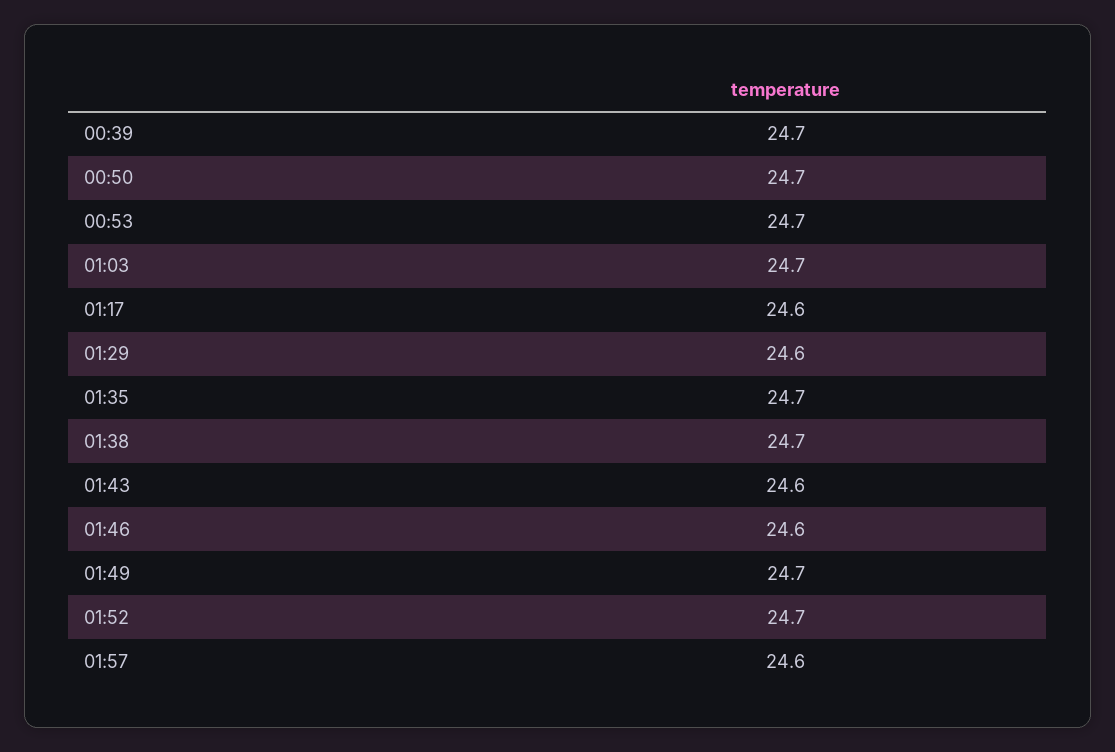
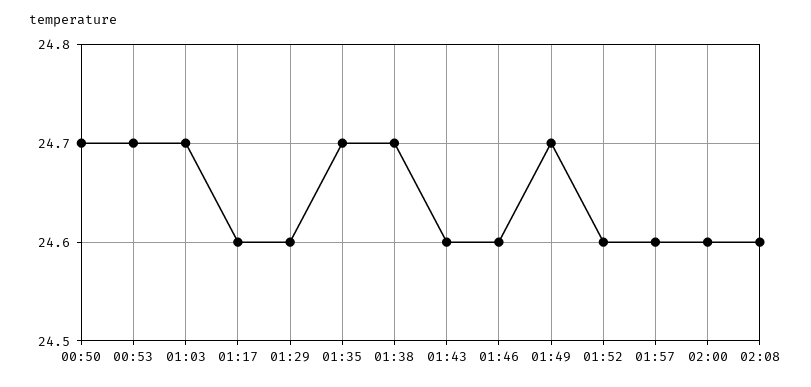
00:39: 24.7 -> none
01:52: 24.7 -> 24.6
02:00: none -> 24.6
02:08: none -> 24.6

